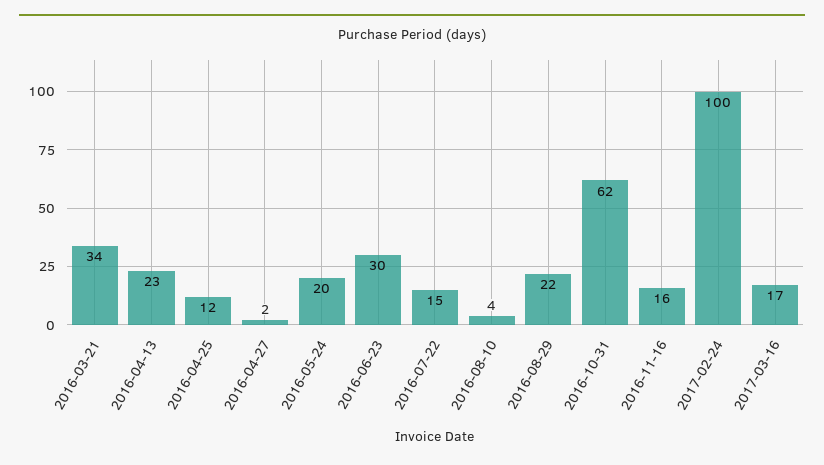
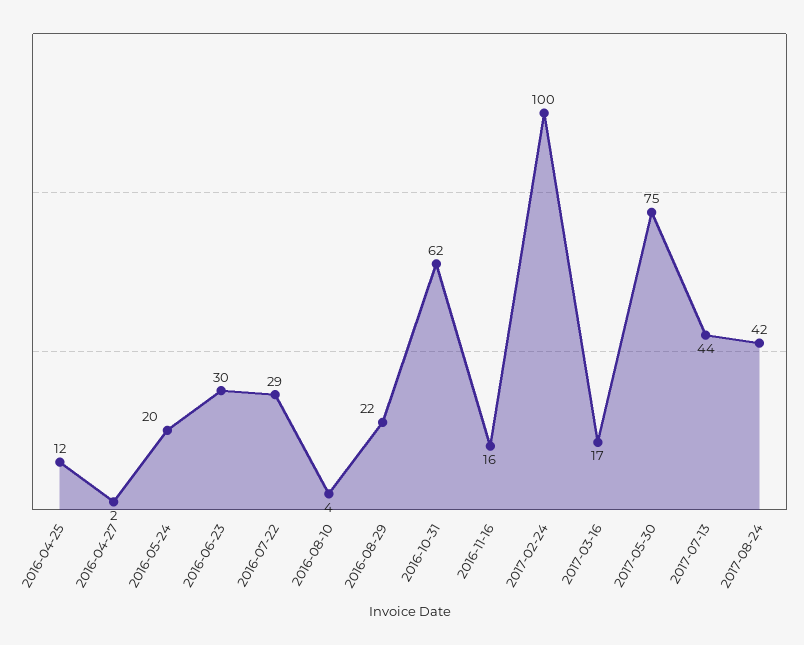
2016-03-21: 34 -> none
2016-04-13: 23 -> none
2016-07-22: 15 -> 29
2017-05-30: none -> 75
2017-07-13: none -> 44
2017-08-24: none -> 42

